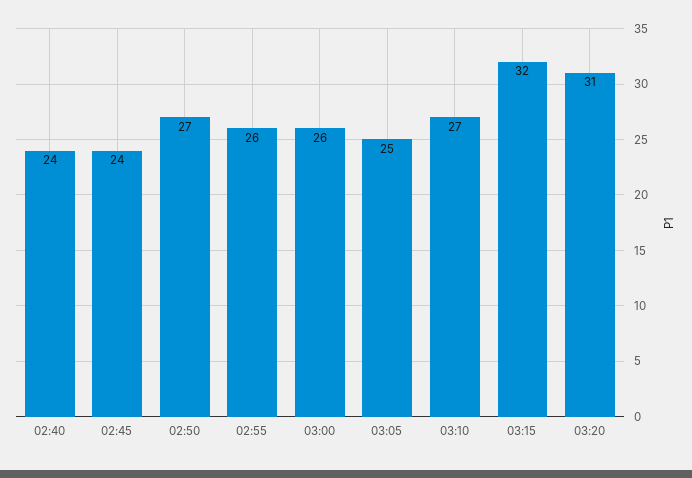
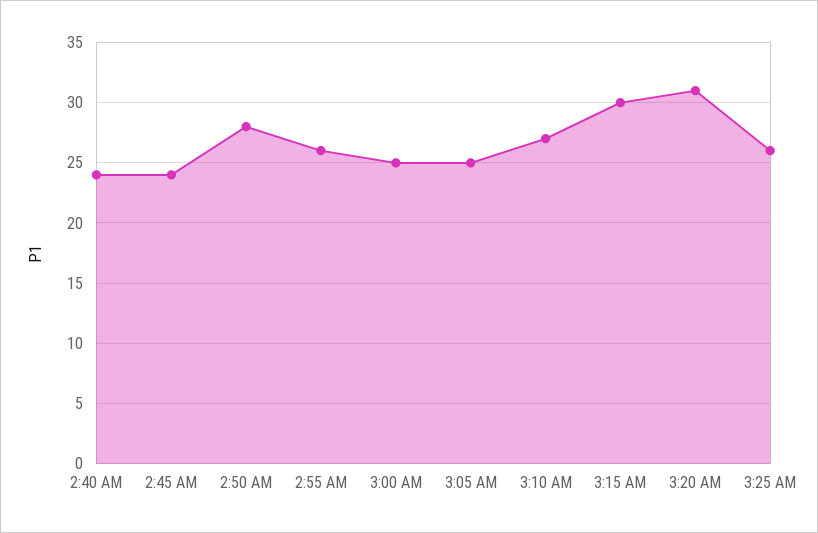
02:50: 27 -> 28
03:00: 26 -> 25
03:15: 32 -> 30
3:25 AM: none -> 26

